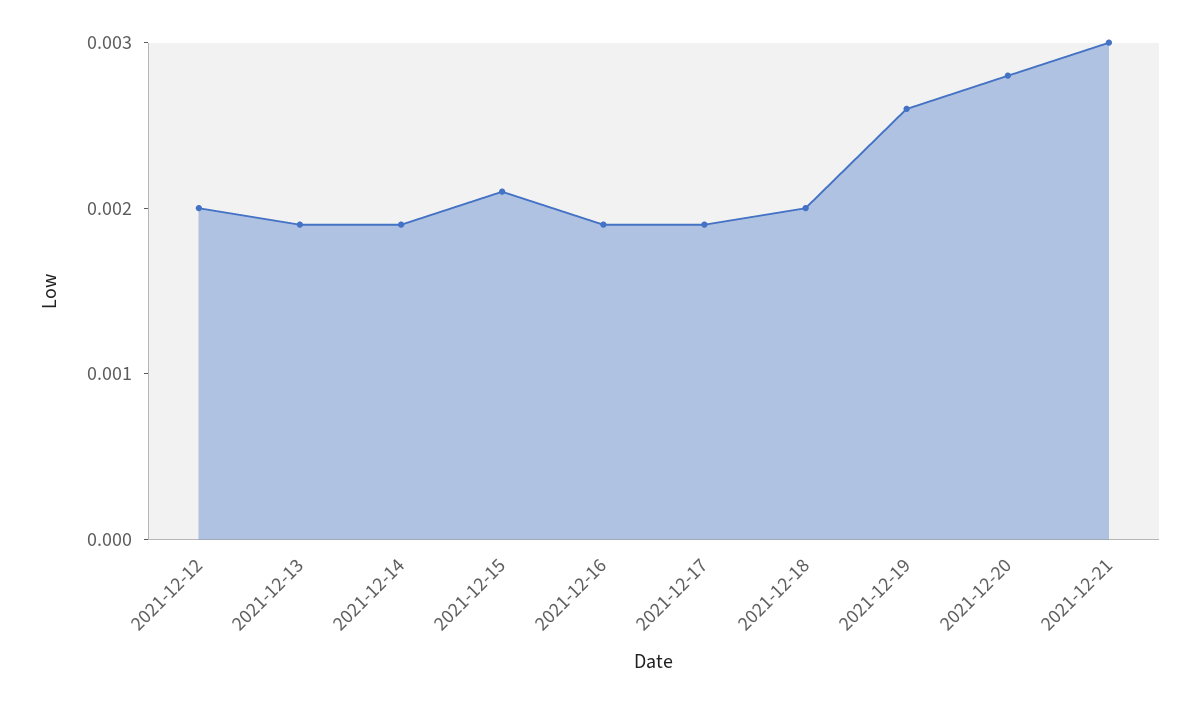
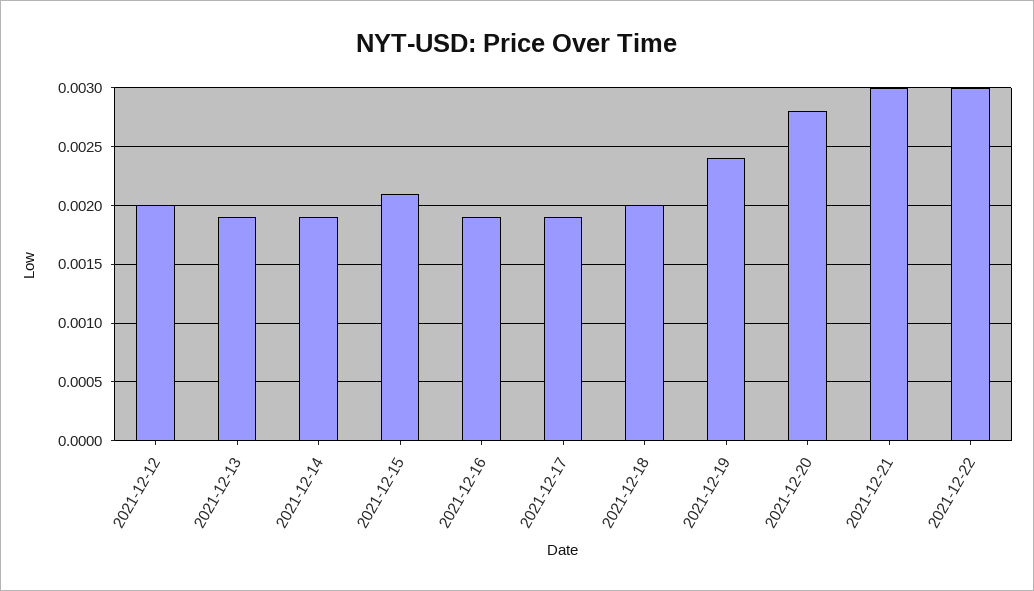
2021-12-19: 0.0026 -> 0.0024
2021-12-22: none -> 0.003

